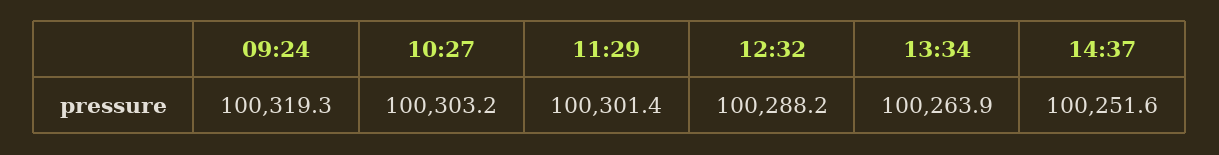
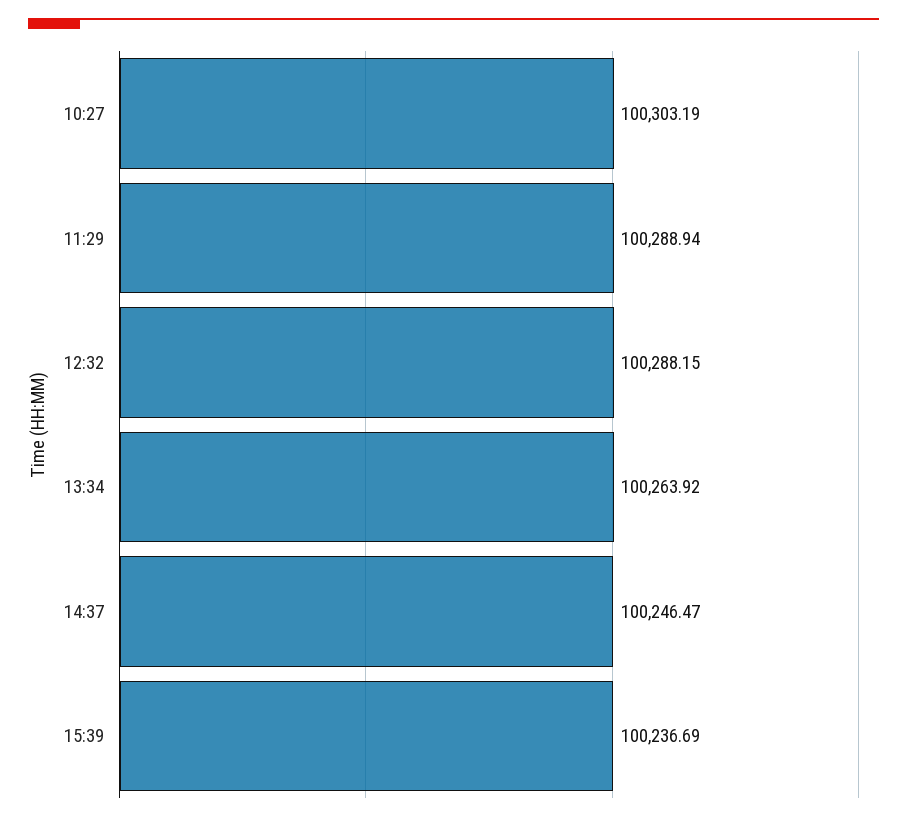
09:24: 100319.3 -> none
11:29: 100301.4 -> 100288.94
14:37: 100251.6 -> 100246.47
15:39: none -> 100236.69

